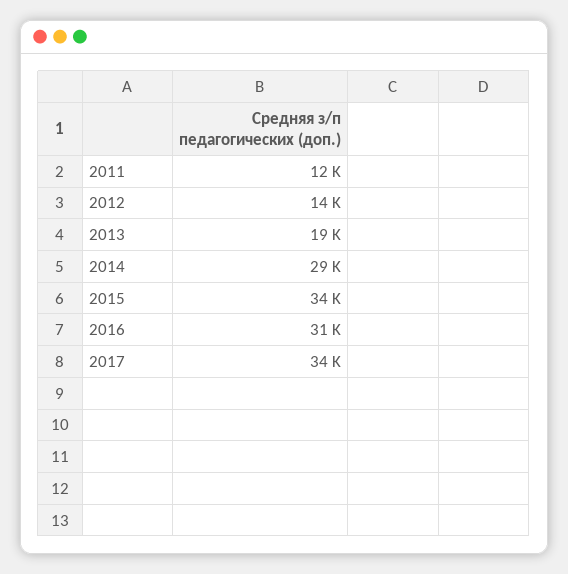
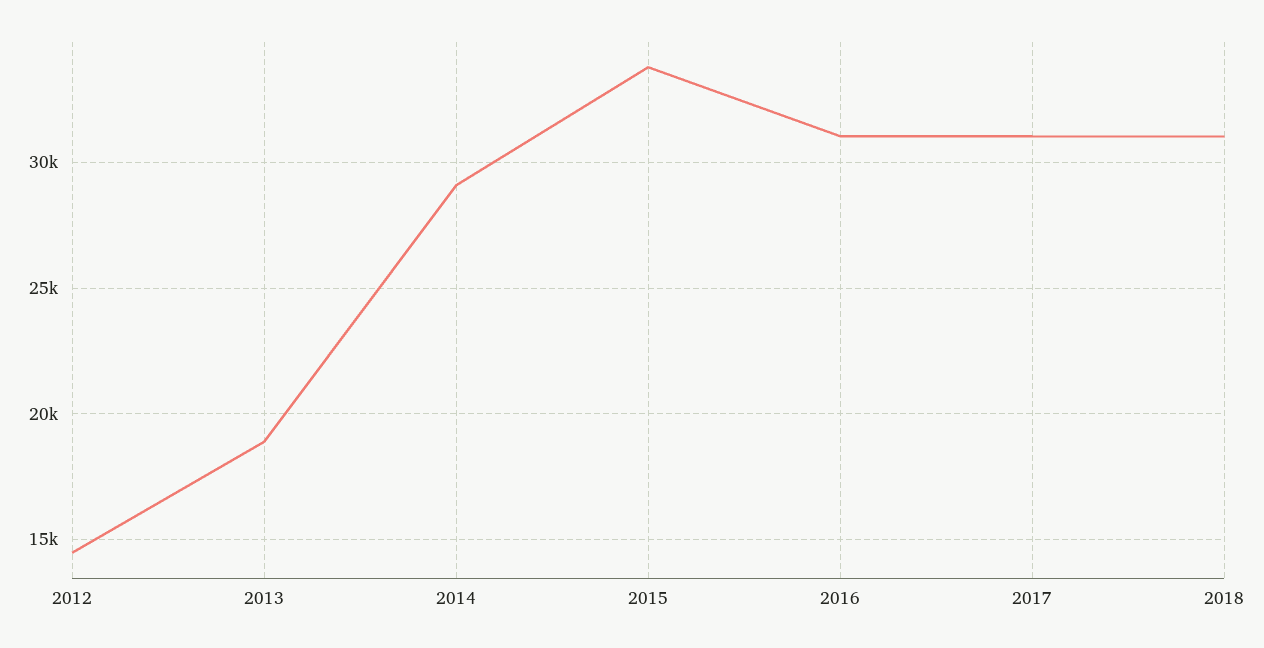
2011: 12000 -> none
2017: 34000 -> 31000
2018: none -> 31000

